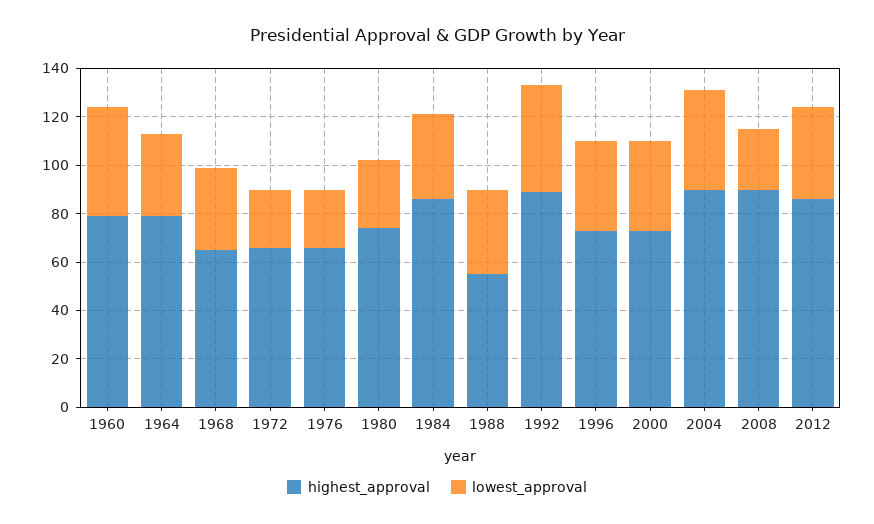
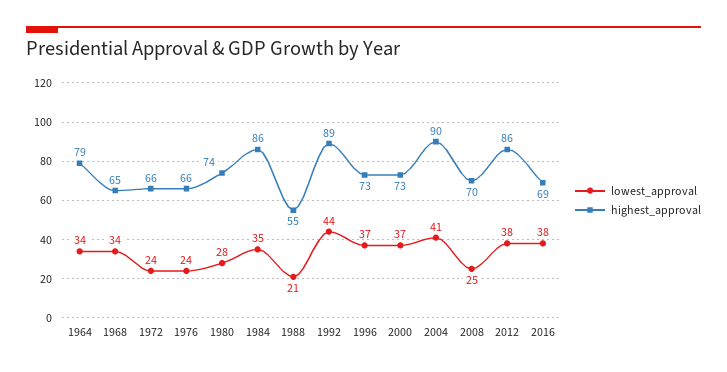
highest_approval, 1960: 80 -> none
lowest_approval, 1960: 45 -> none
lowest_approval, 1988: 35 -> 21
highest_approval, 2008: 90 -> 70
lowest_approval, 2016: none -> 38
highest_approval, 2016: none -> 69

